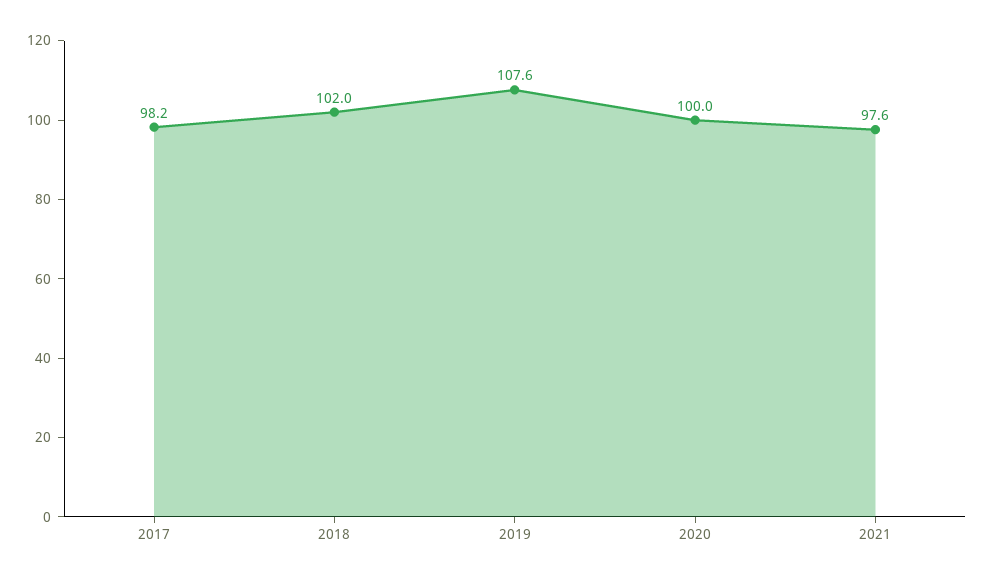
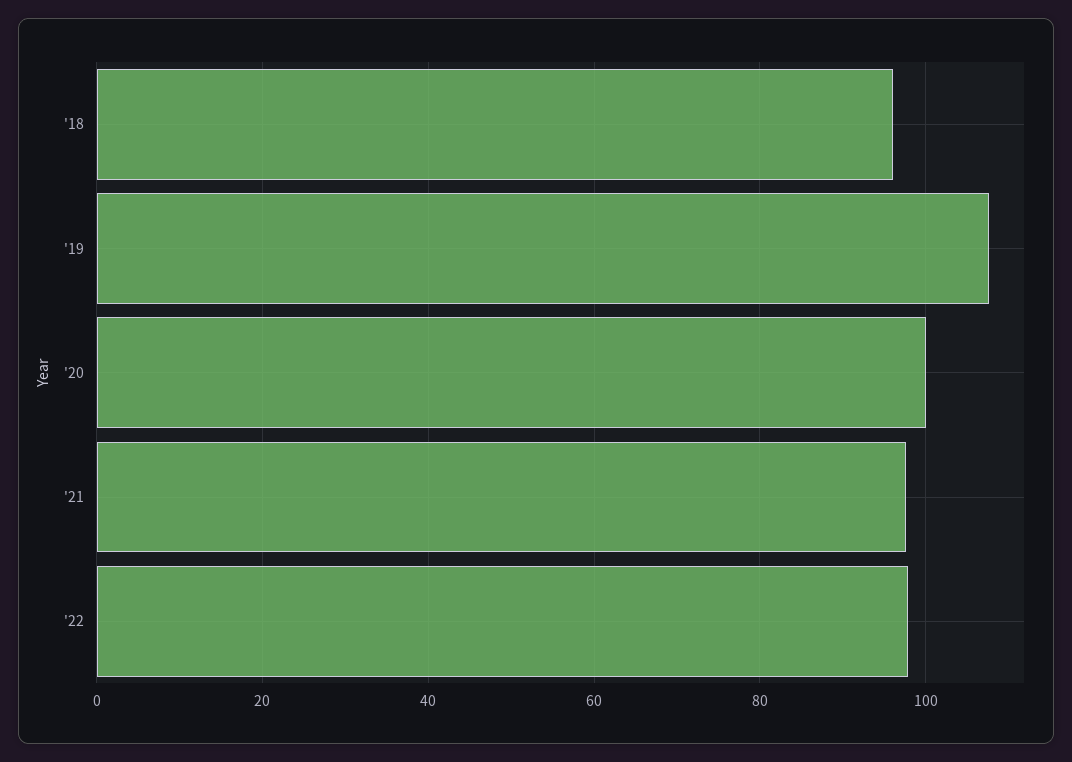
2017: 98.2 -> none
2018: 102 -> 96
'22: none -> 98

